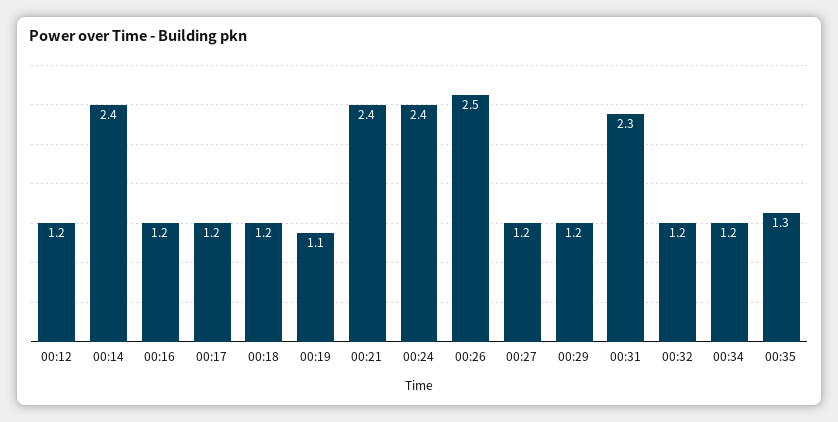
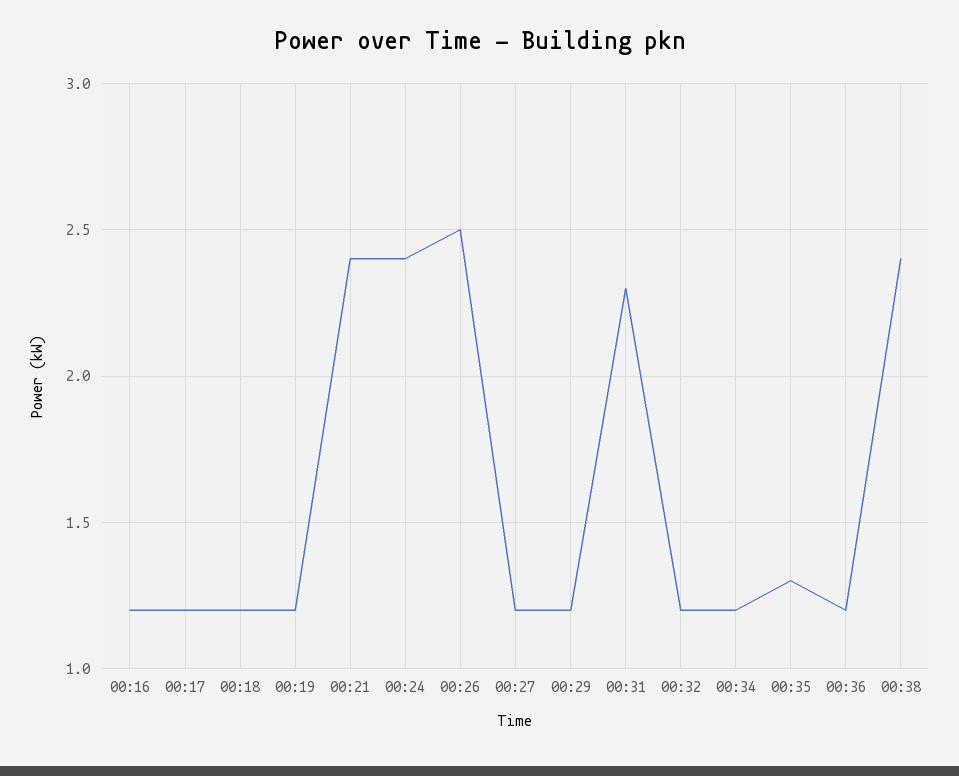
00:12: 1.2 -> none
00:14: 2.4 -> none
00:19: 1.1 -> 1.2
00:36: none -> 1.2
00:38: none -> 2.4

